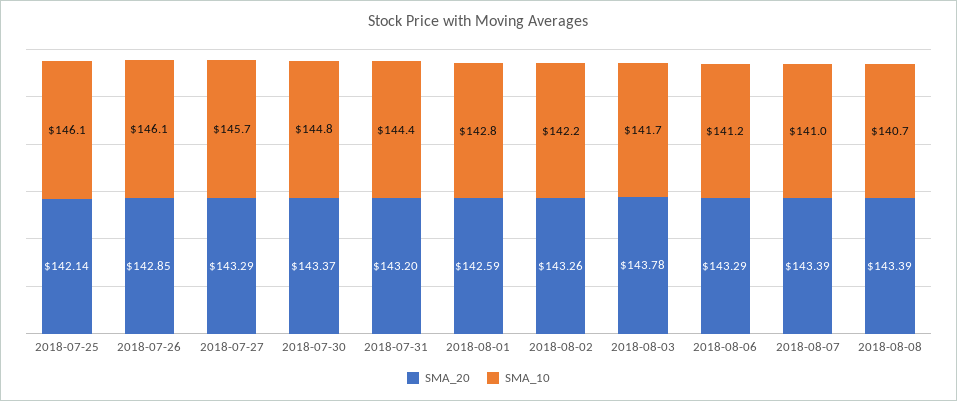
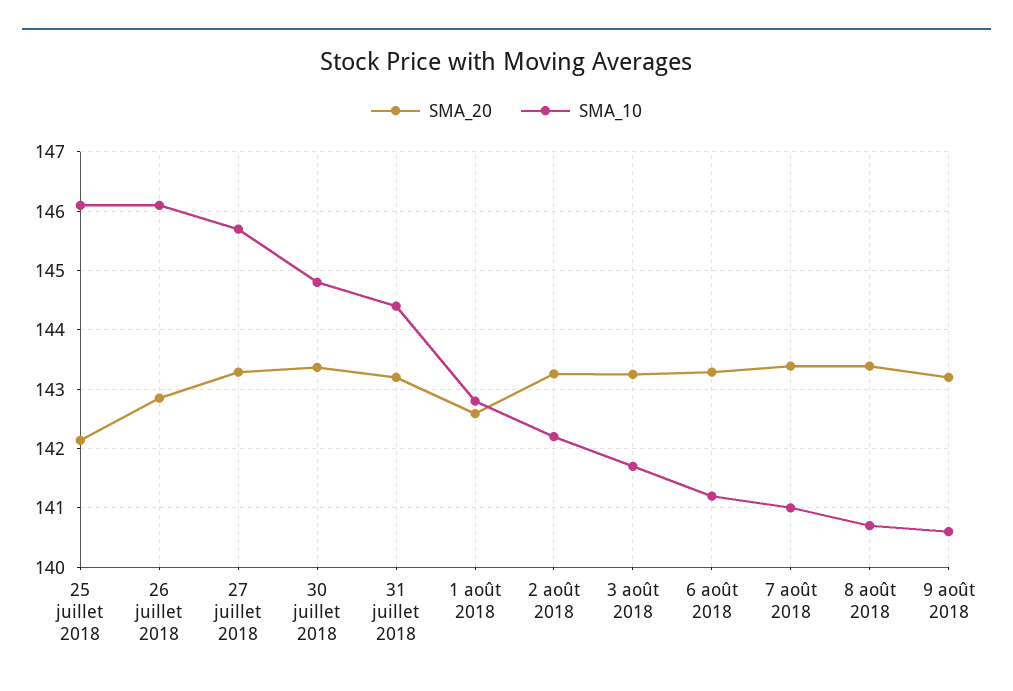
SMA_20, 2018-08-03: 143.78 -> 143.2
SMA_20, 9 août 2018: none -> 143.2
SMA_10, 9 août 2018: none -> 140.6

